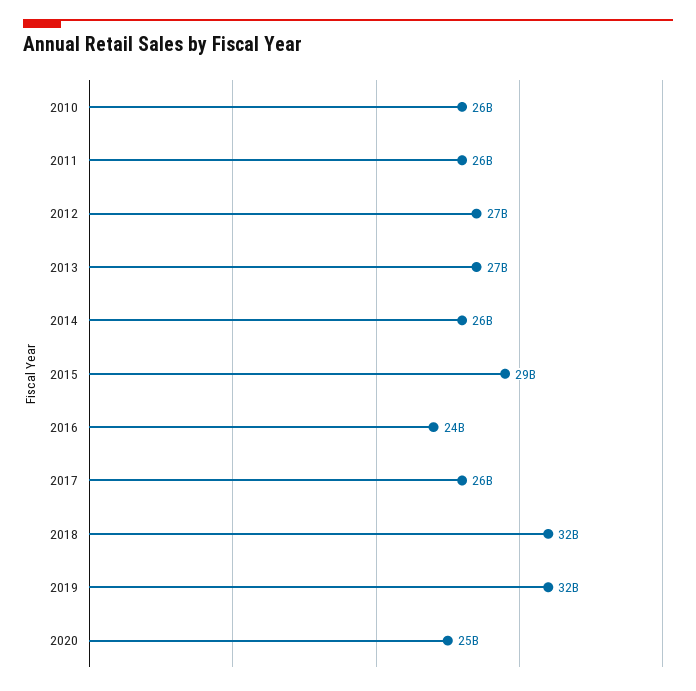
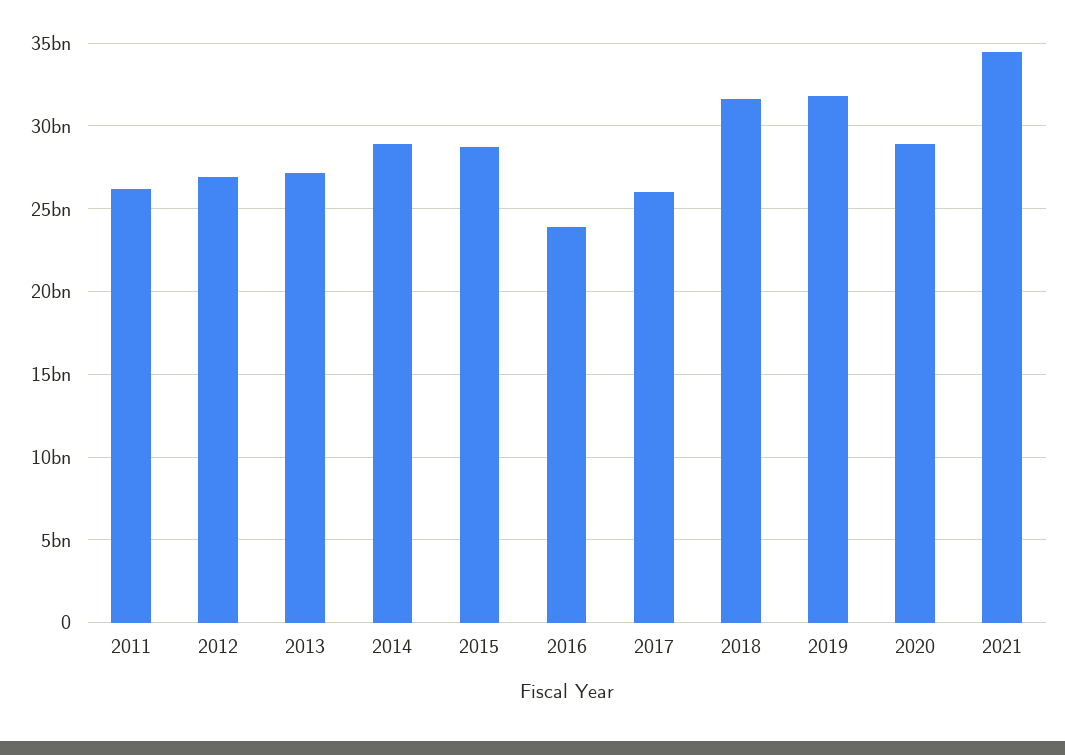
2010: 26000000000 -> none
2014: 26000000000 -> 29000000000
2020: 25000000000 -> 29000000000
2021: none -> 34500000000

